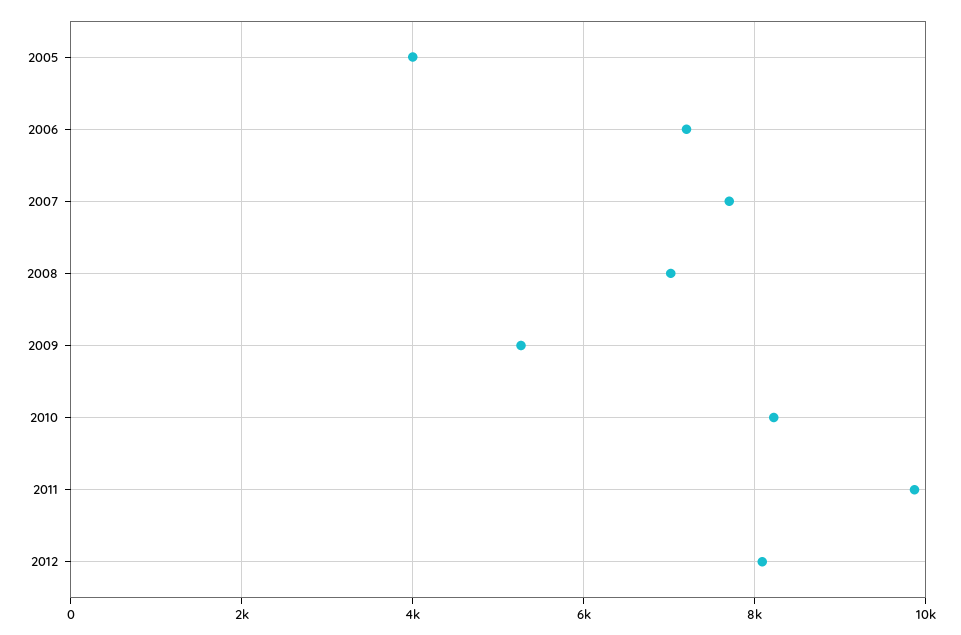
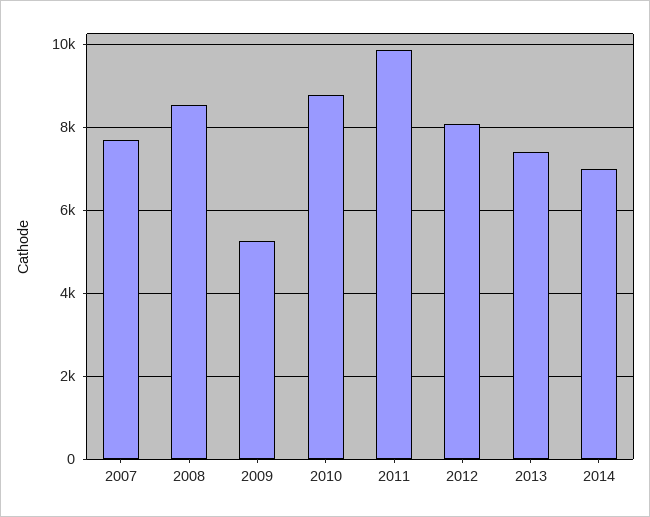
2005: 4000 -> none
2006: 7200 -> none
2008: 7000 -> 8600
2010: 8200 -> 8800
2013: none -> 7400
2014: none -> 7000

